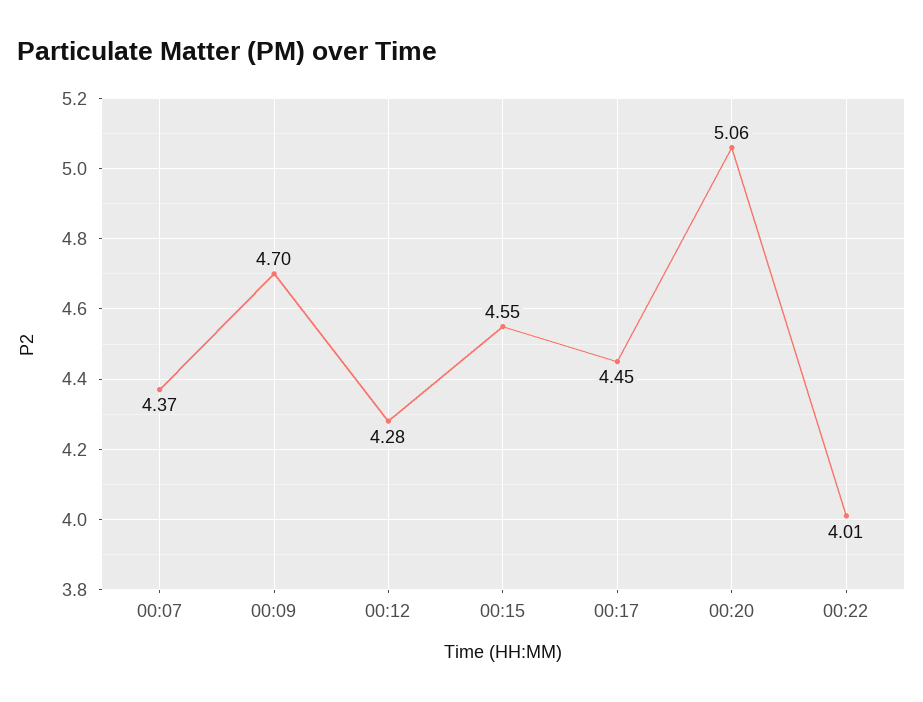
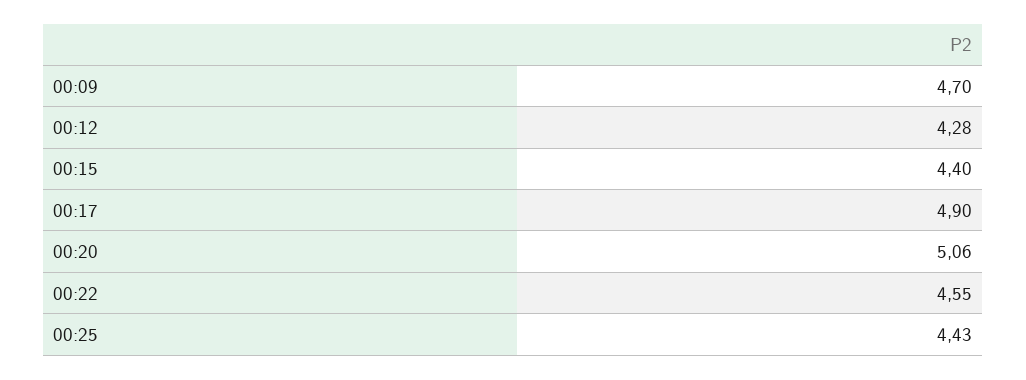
00:07: 4.37 -> none
00:15: 4.55 -> 4.4
00:17: 4.45 -> 4.9
00:22: 4.01 -> 4.55
00:25: none -> 4.43

